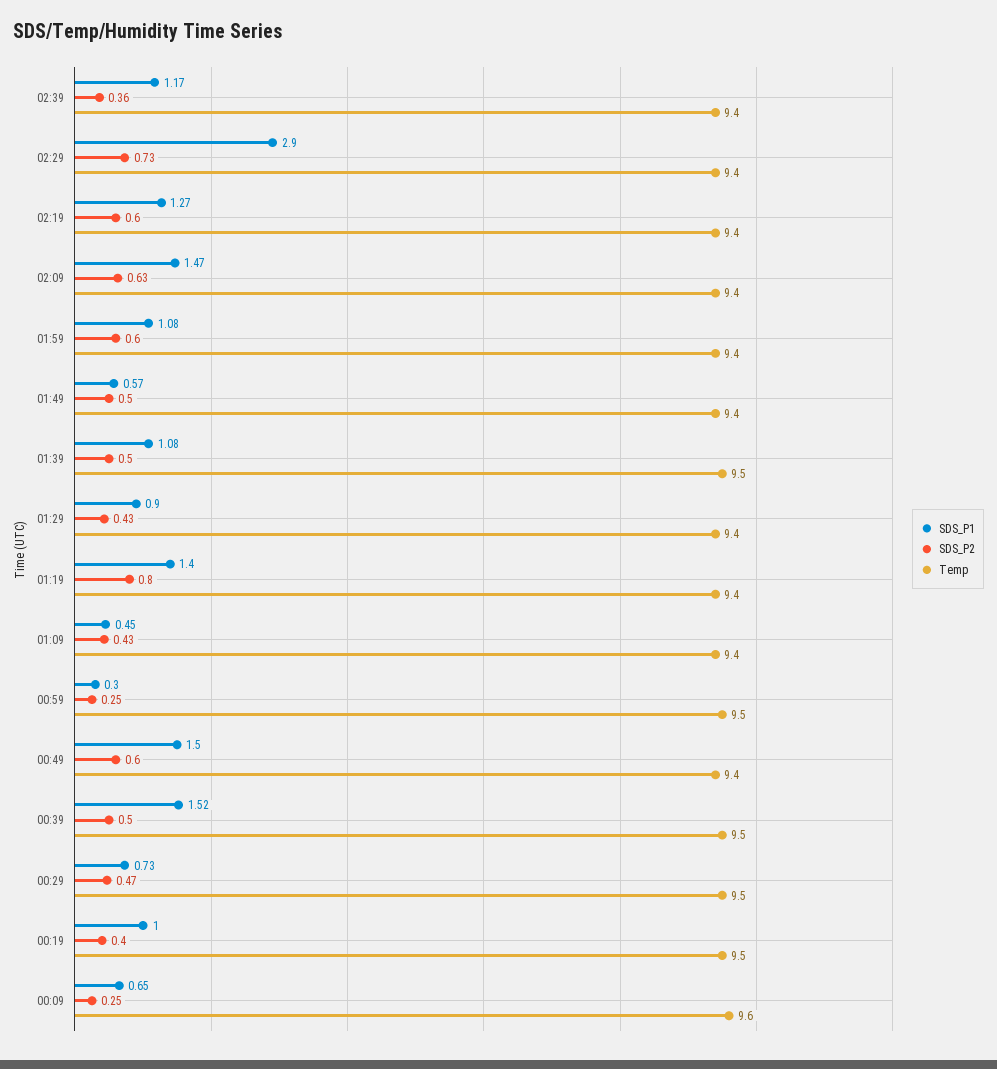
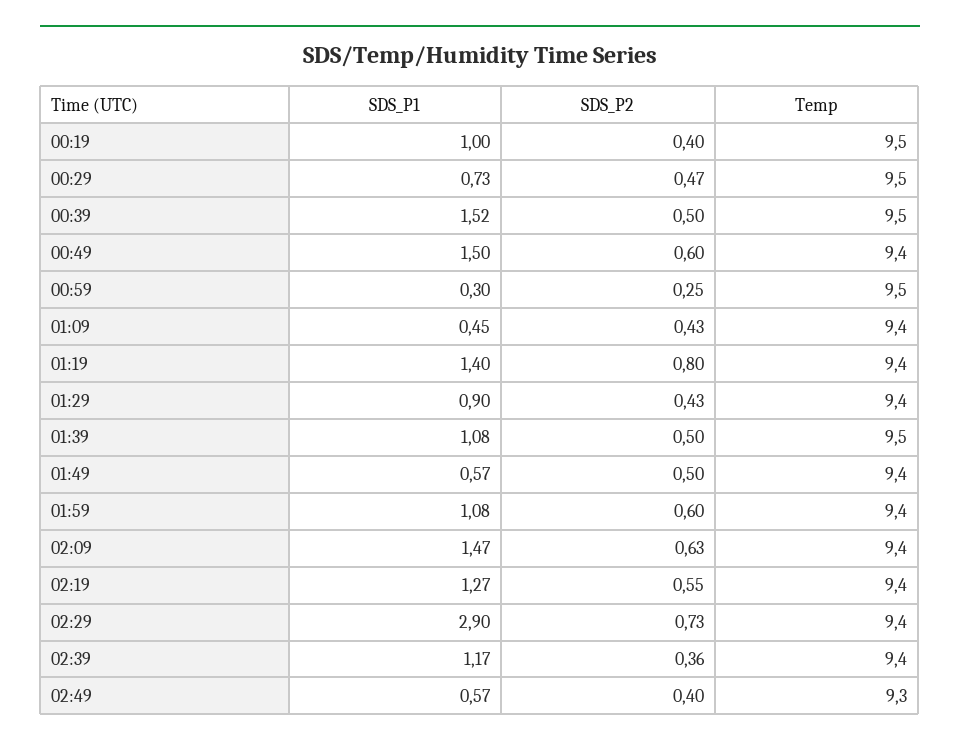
SDS_P2, 02:19: 0.6 -> 0.55
SDS_P1, 00:09: 0.65 -> none
SDS_P2, 00:09: 0.25 -> none
Temp, 00:09: 9.6 -> none
SDS_P1, 02:49: none -> 0.57
SDS_P2, 02:49: none -> 0.4
Temp, 02:49: none -> 9.3

